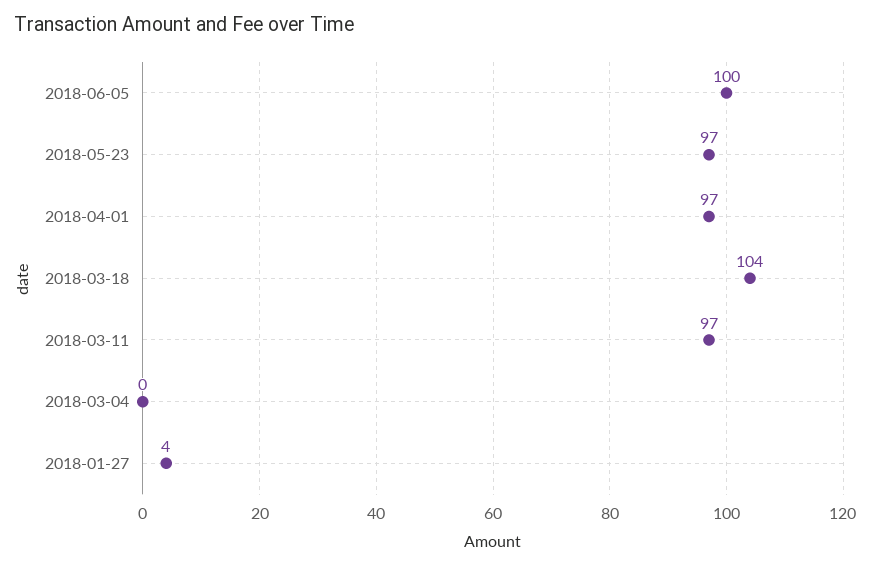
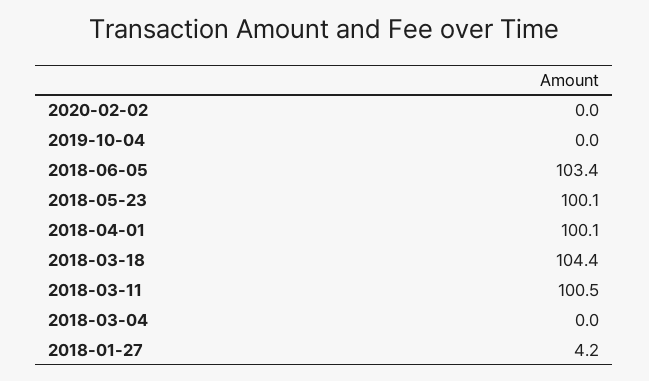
2018-06-05: 100 -> 103.4
2018-05-23: 97 -> 100.1
2018-04-01: 97 -> 100.1
2018-03-11: 97 -> 100.5
2020-02-02: none -> 0
2019-10-04: none -> 0

